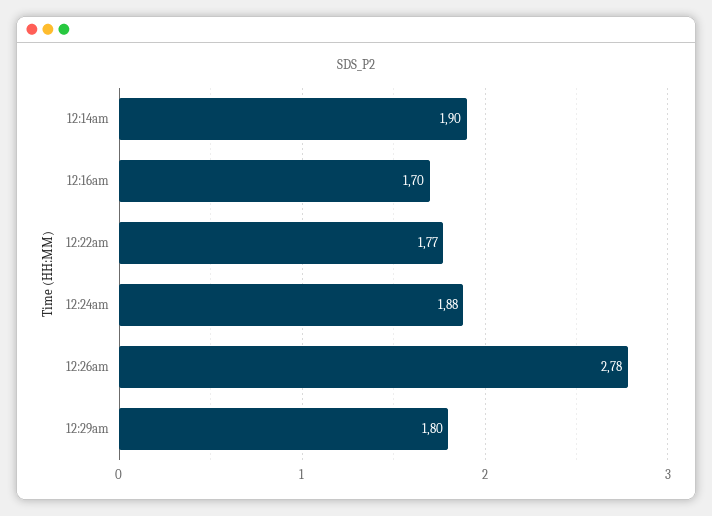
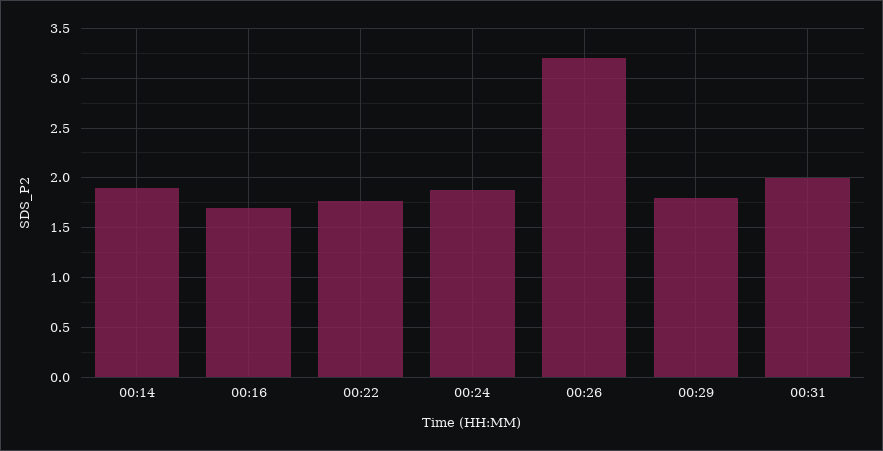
12:26am: 2.78 -> 3.2
00:31: none -> 2

